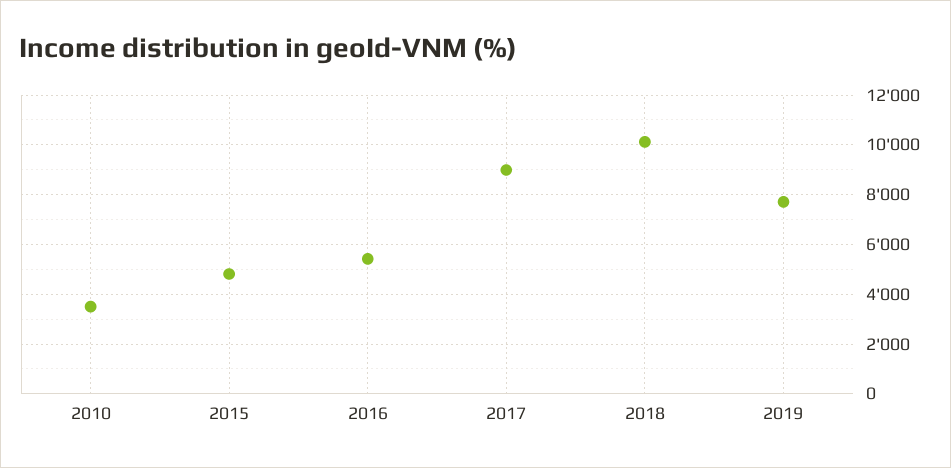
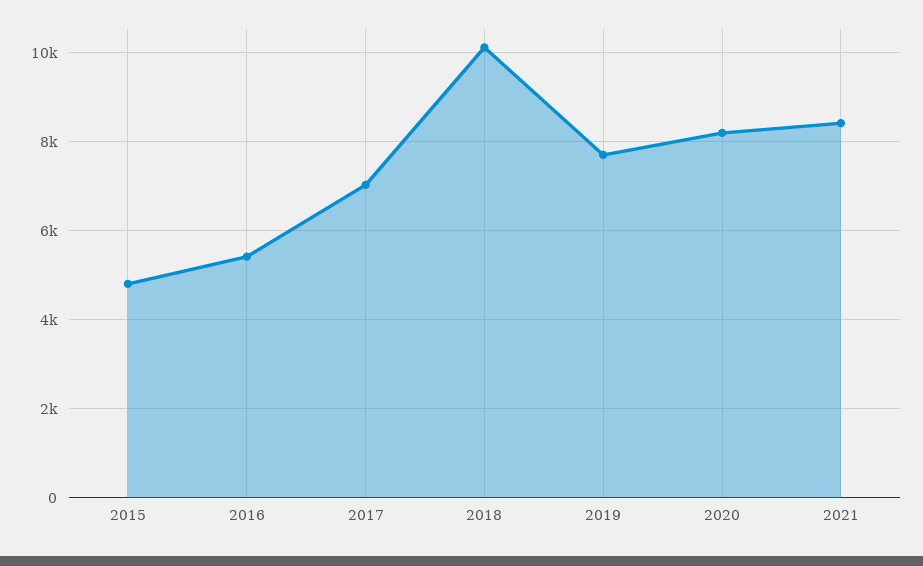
2010: 3500 -> none
2017: 9000 -> 7000
2020: none -> 8200
2021: none -> 8400

